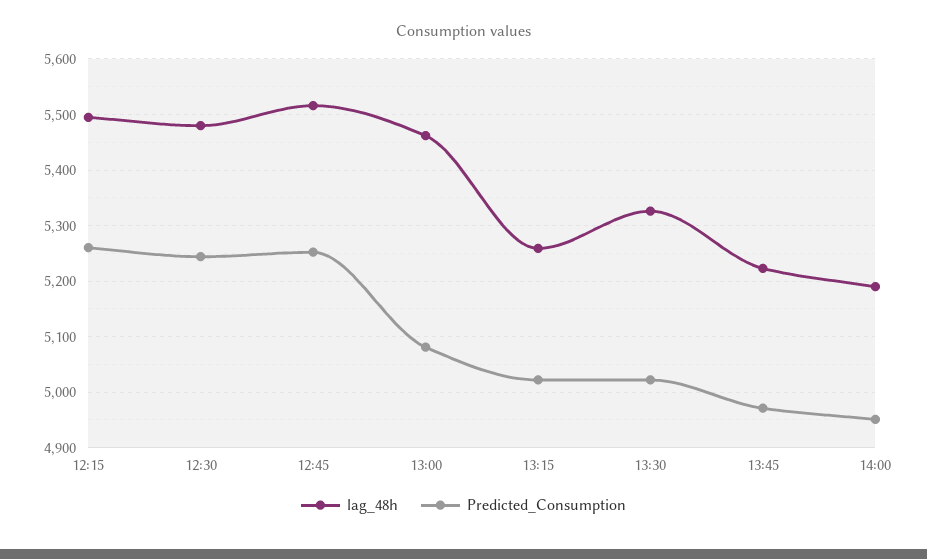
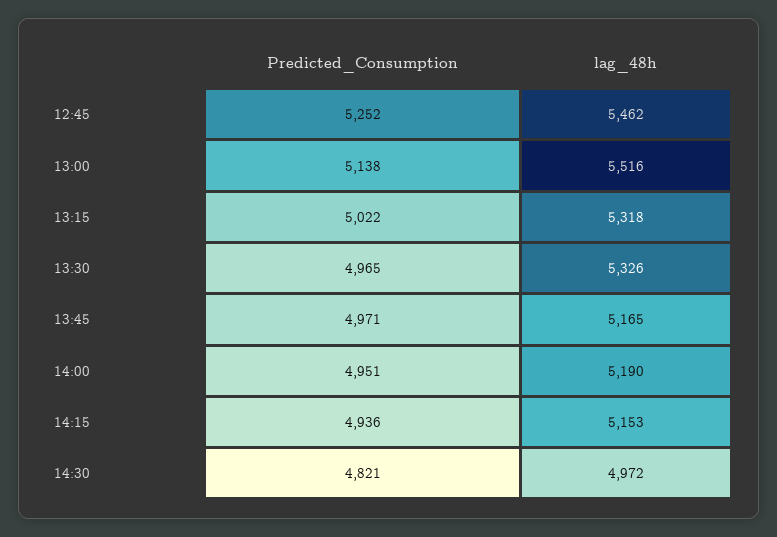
lag_48h, 12:15: 5500 -> none
Predicted_Consumption, 12:15: 5260 -> none
lag_48h, 12:30: 5480 -> none
Predicted_Consumption, 12:30: 5240 -> none
lag_48h, 12:45: 5520 -> 5462
lag_48h, 13:00: 5460 -> 5516
Predicted_Consumption, 13:00: 5080 -> 5138
lag_48h, 13:15: 5260 -> 5318
Predicted_Consumption, 13:30: 5020 -> 4965
lag_48h, 13:45: 5220 -> 5165
Predicted_Consumption, 14:15: none -> 4936
lag_48h, 14:15: none -> 5153
Predicted_Consumption, 14:30: none -> 4821
lag_48h, 14:30: none -> 4972

